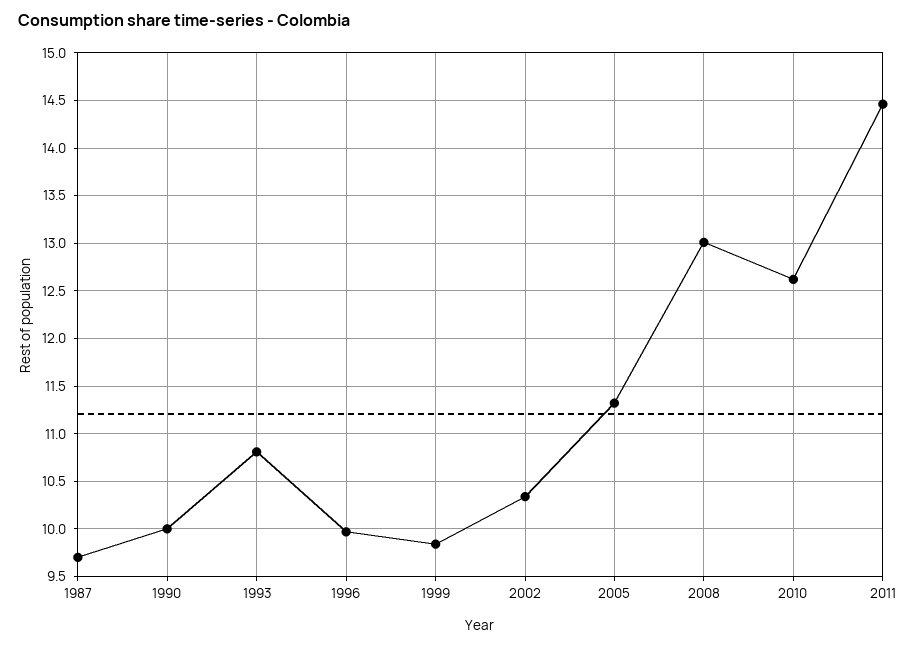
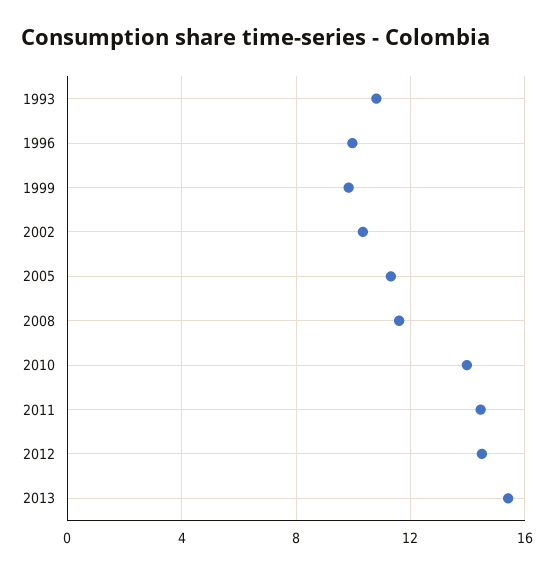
1987: 9.7 -> none
1990: 10 -> none
2008: 13 -> 11.5
2010: 12.6 -> 14
2012: none -> 14.5
2013: none -> 15.5

